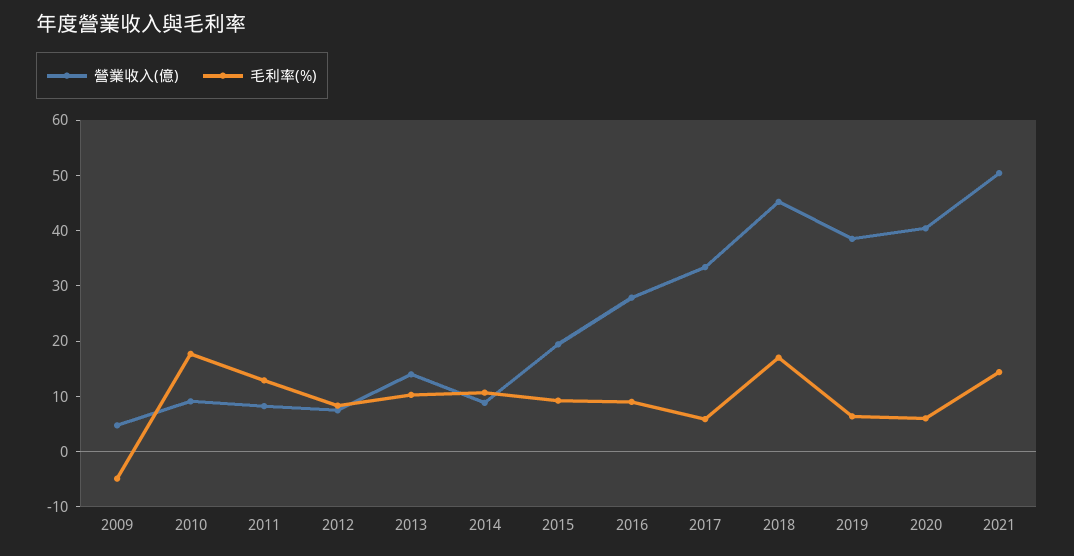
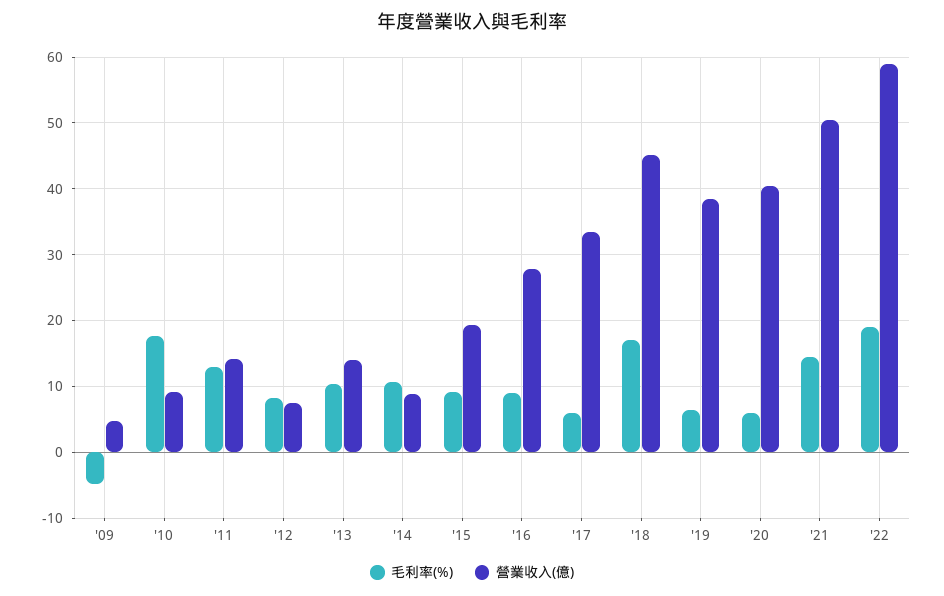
營業收入(億), 2011: 8 -> 14
毛利率(%), '22: none -> 19
營業收入(億), '22: none -> 59

